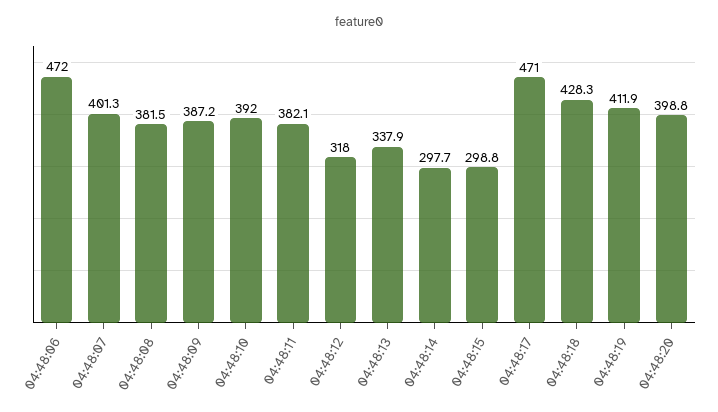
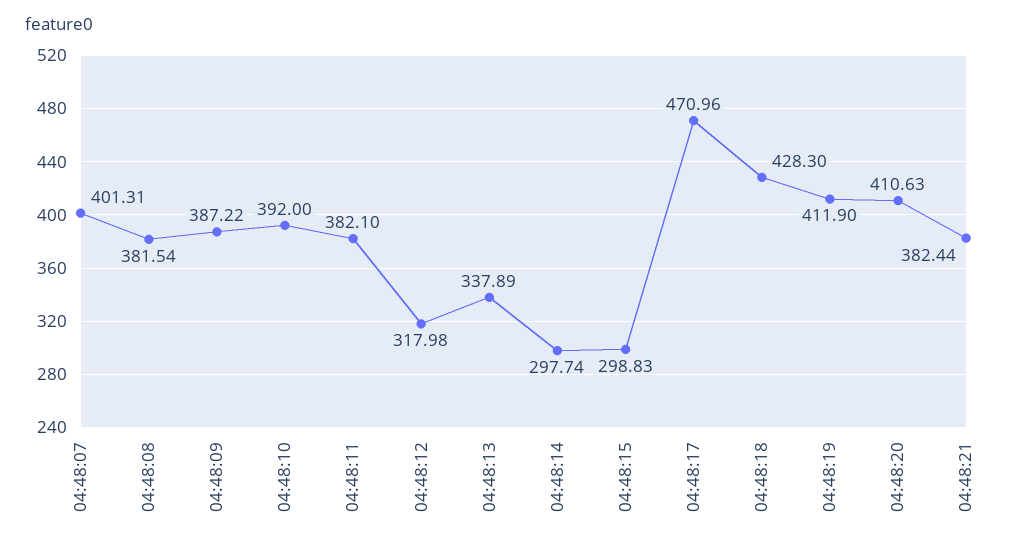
04:48:06: 472 -> none
04:48:20: 398.8 -> 410.63
04:48:21: none -> 382.44

